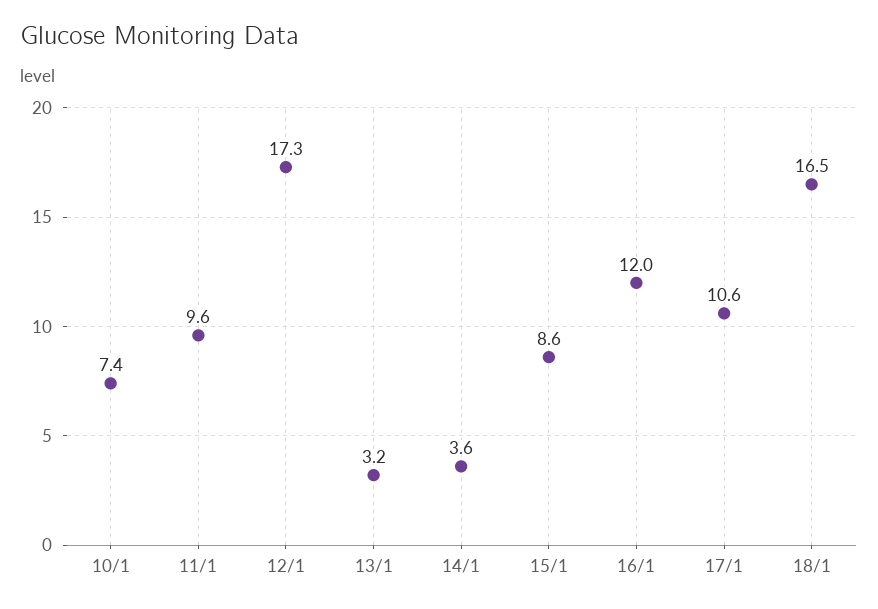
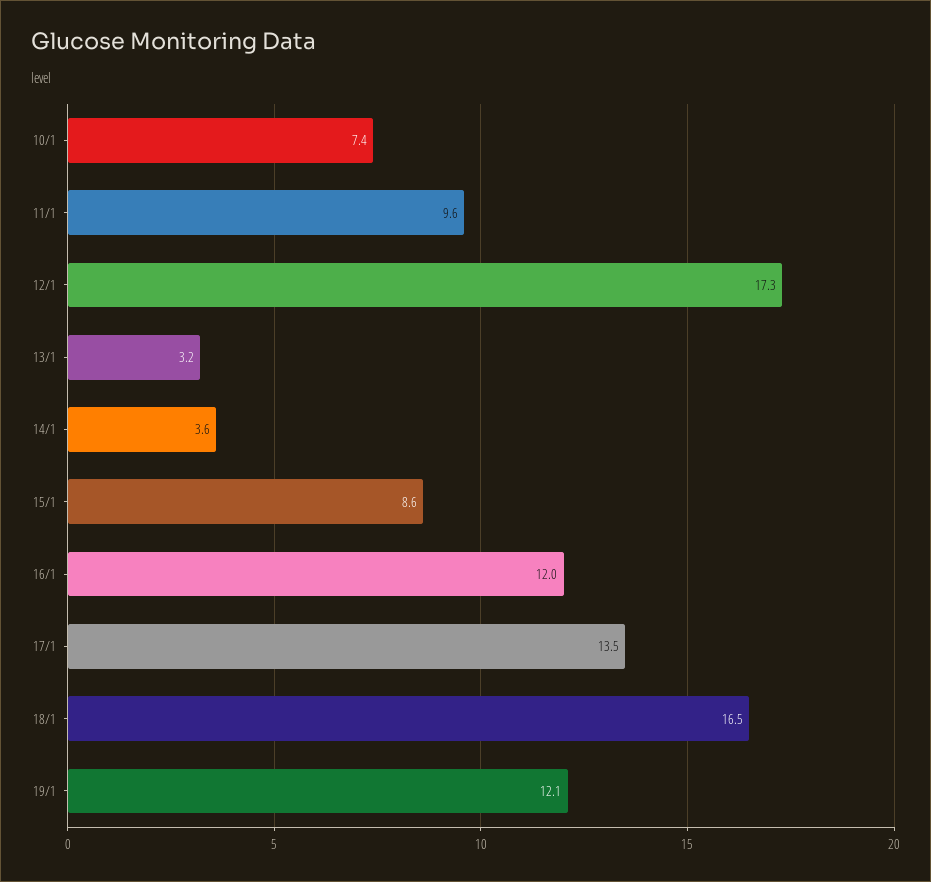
17/1: 10.6 -> 13.5
19/1: none -> 12.1

